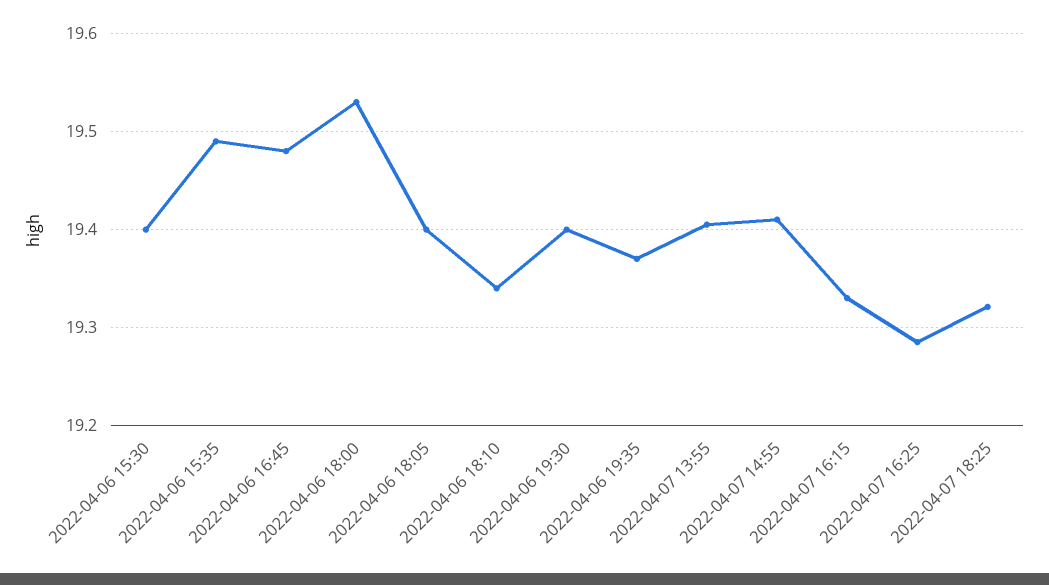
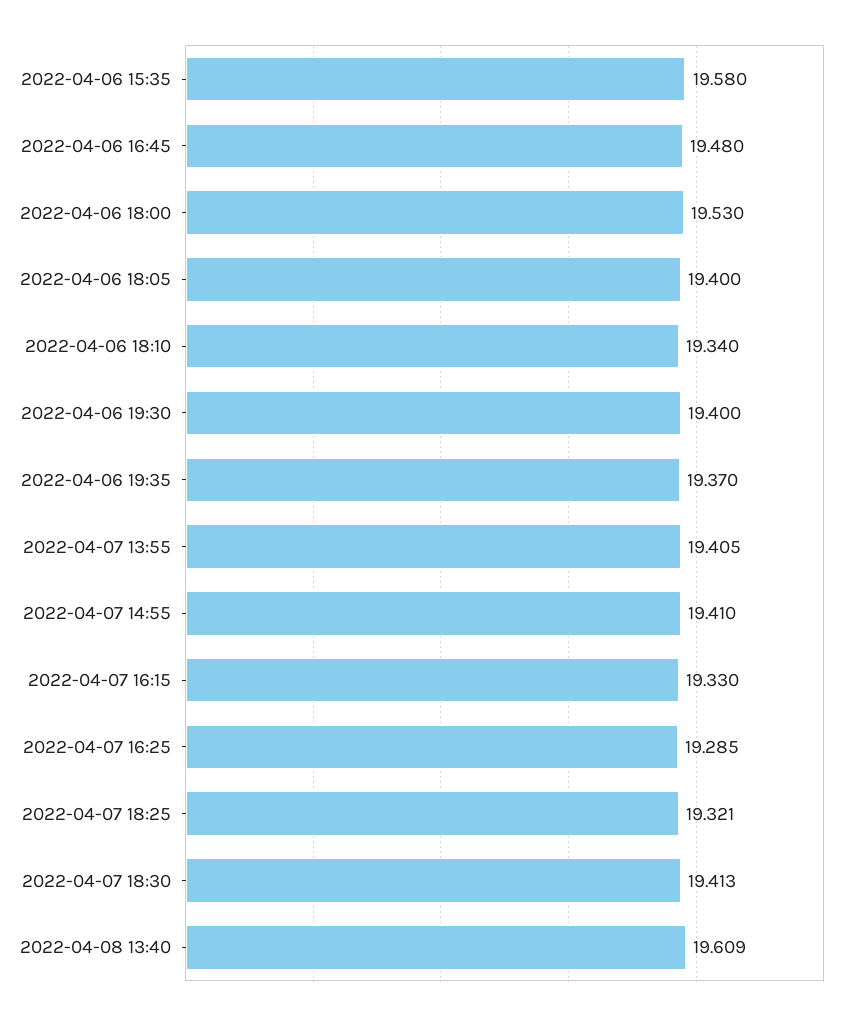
2022-04-06 15:30: 19.4 -> none
2022-04-06 15:35: 19.49 -> 19.58
2022-04-07 18:30: none -> 19.413
2022-04-08 13:40: none -> 19.609

